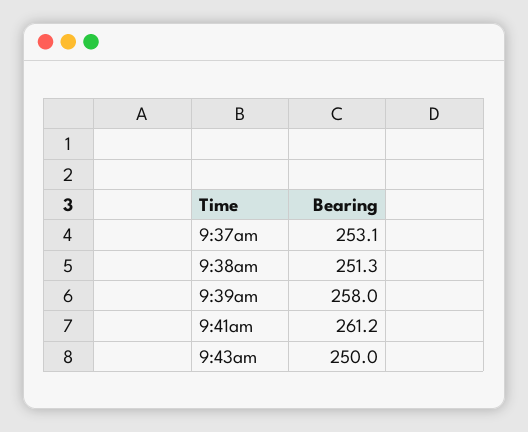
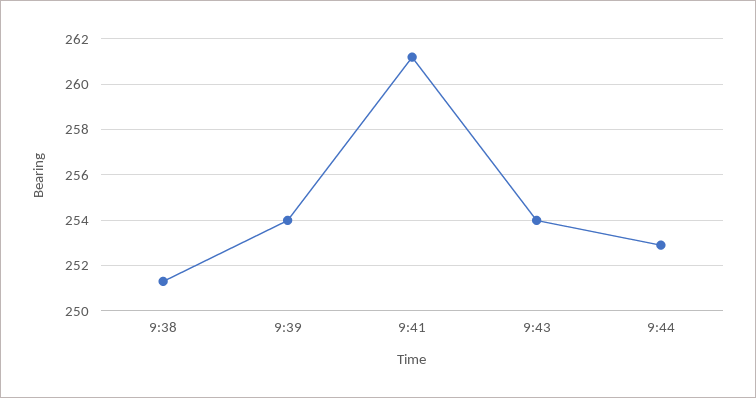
9:37am: 253.1 -> none
9:39am: 258 -> 254
9:43am: 250 -> 254
9:44: none -> 253

